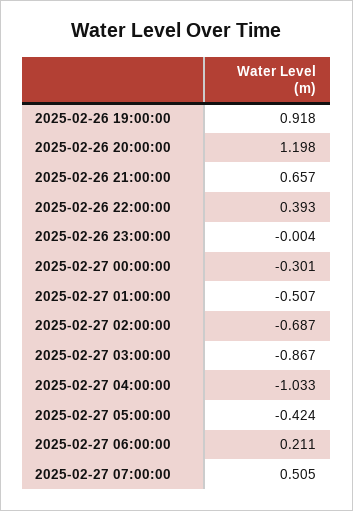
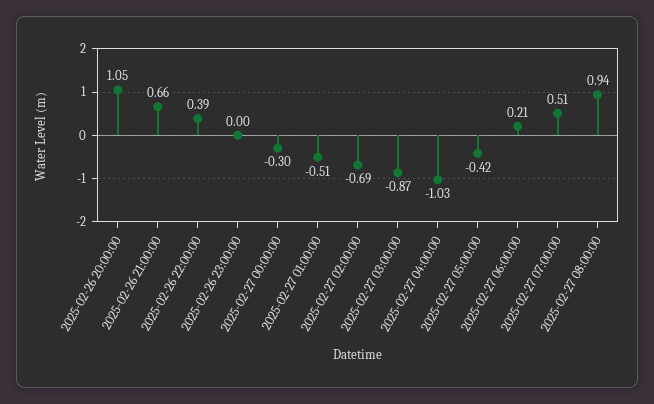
2025-02-26 19:00:00: 0.918 -> none
2025-02-26 20:00:00: 1.198 -> 1.05
2025-02-27 08:00:00: none -> 0.94

